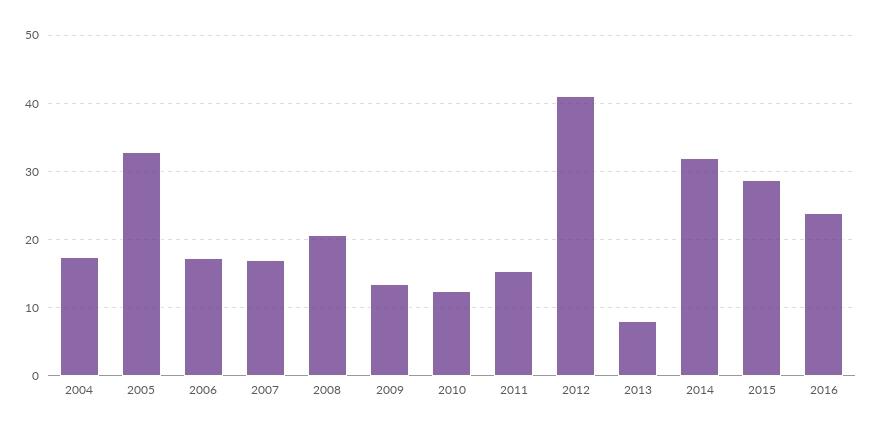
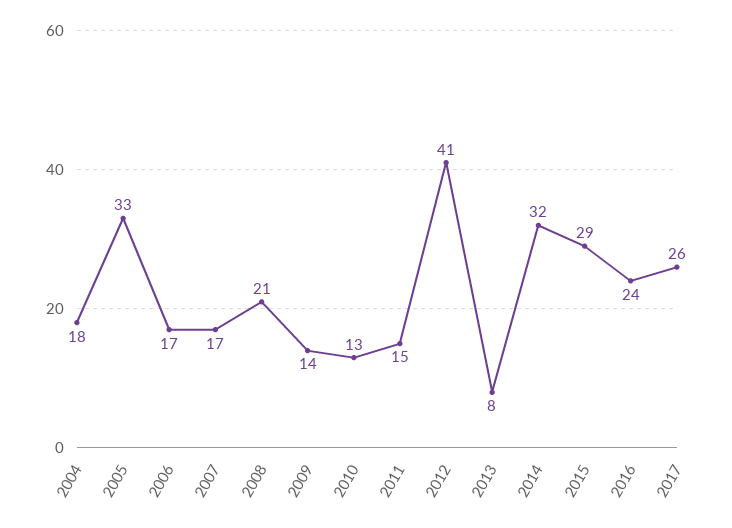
2017: none -> 26

